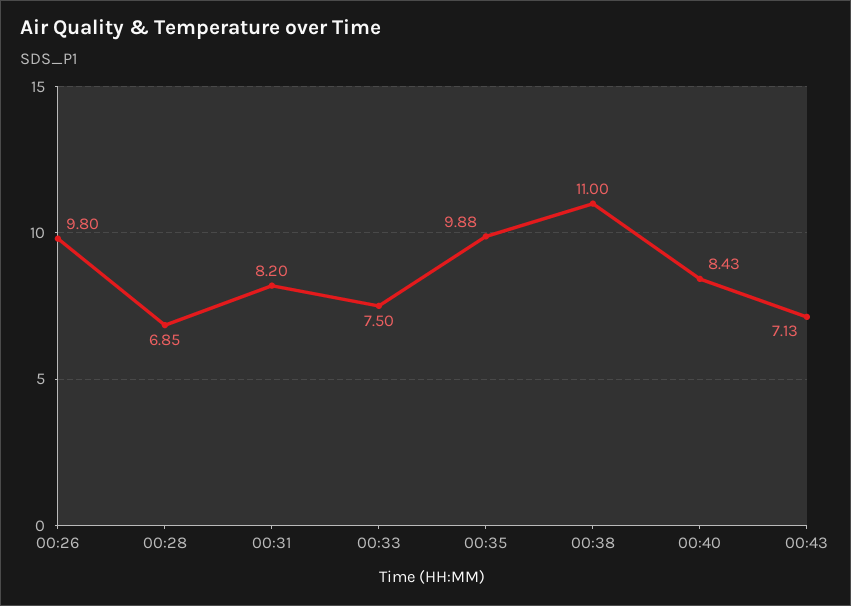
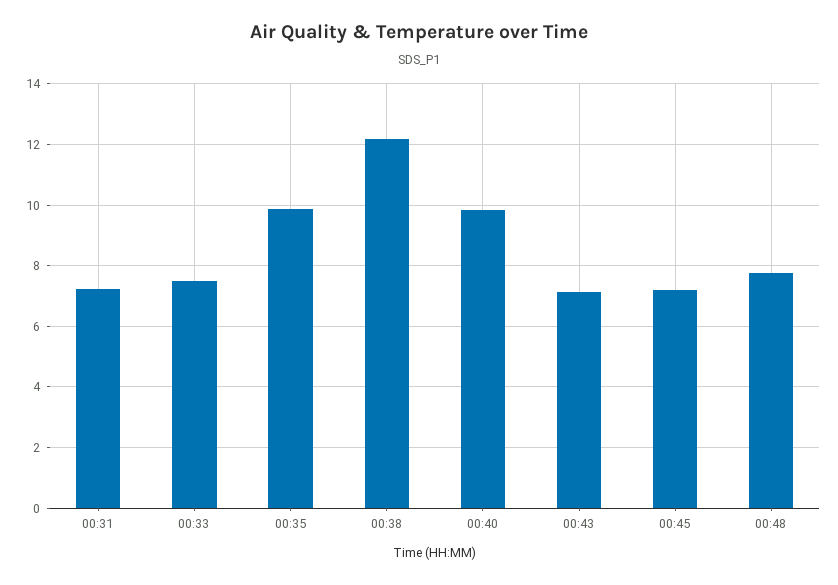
00:26: 9.8 -> none
00:28: 6.85 -> none
00:31: 8.2 -> 7.2
00:38: 11 -> 12.2
00:40: 8.43 -> 9.8
00:45: none -> 7.2
00:48: none -> 7.8

